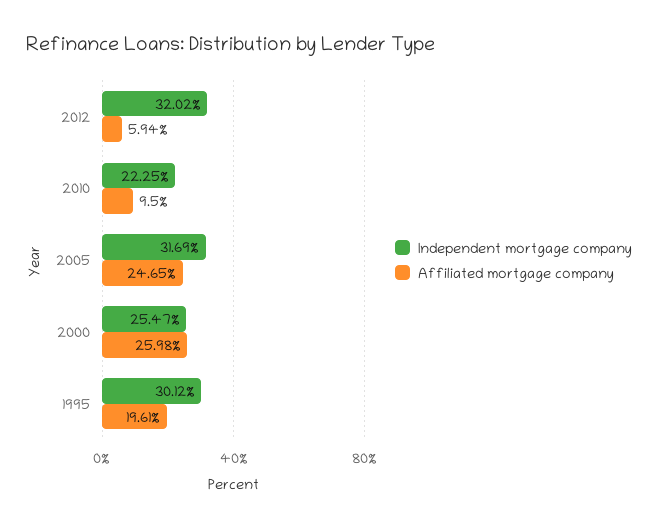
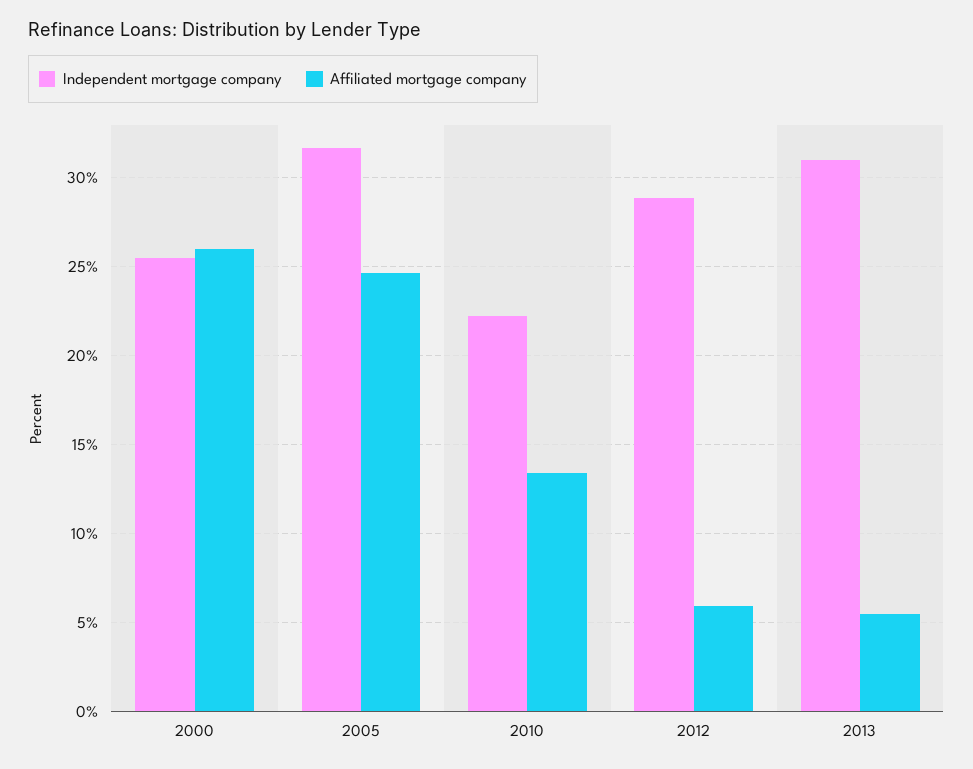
Independent mortgage company, 2012: 32.02 -> 29
Affiliated mortgage company, 2010: 9.5 -> 13.5
Independent mortgage company, 1995: 30.12 -> none
Affiliated mortgage company, 1995: 19.61 -> none
Independent mortgage company, 2013: none -> 31
Affiliated mortgage company, 2013: none -> 5.5

